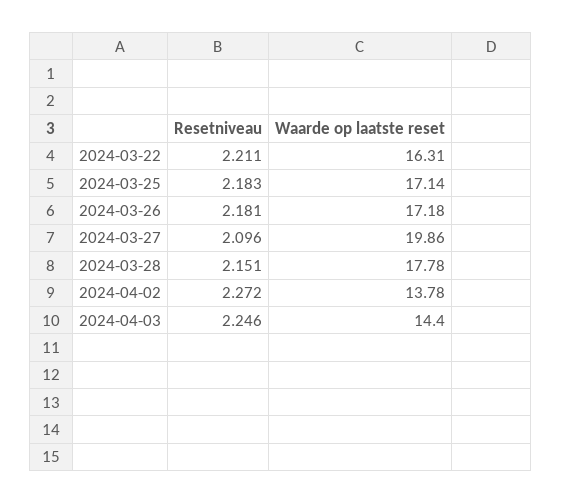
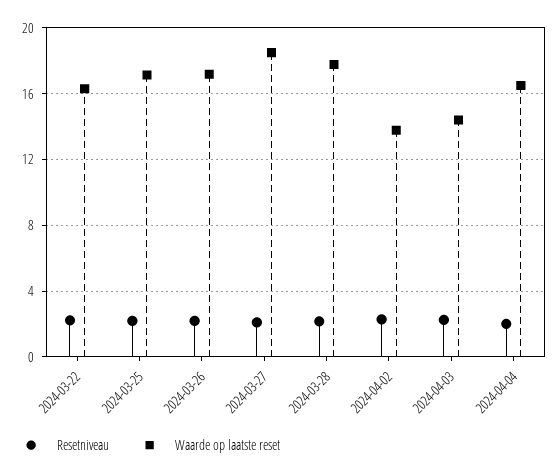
Waarde op laatste reset, 2024-03-27: 19.86 -> 18.5
Resetniveau, 2024-04-04: none -> 2
Waarde op laatste reset, 2024-04-04: none -> 16.5

